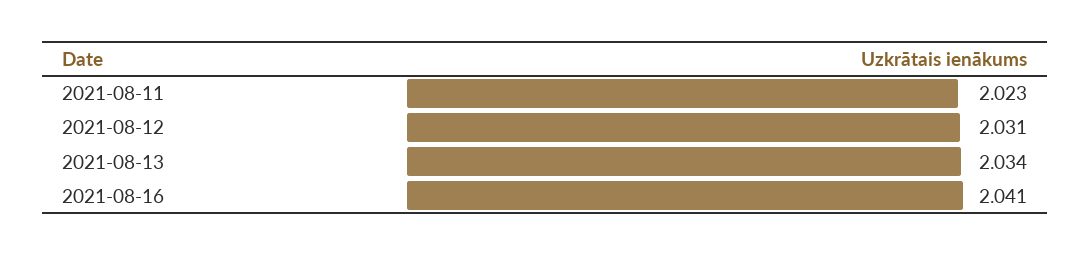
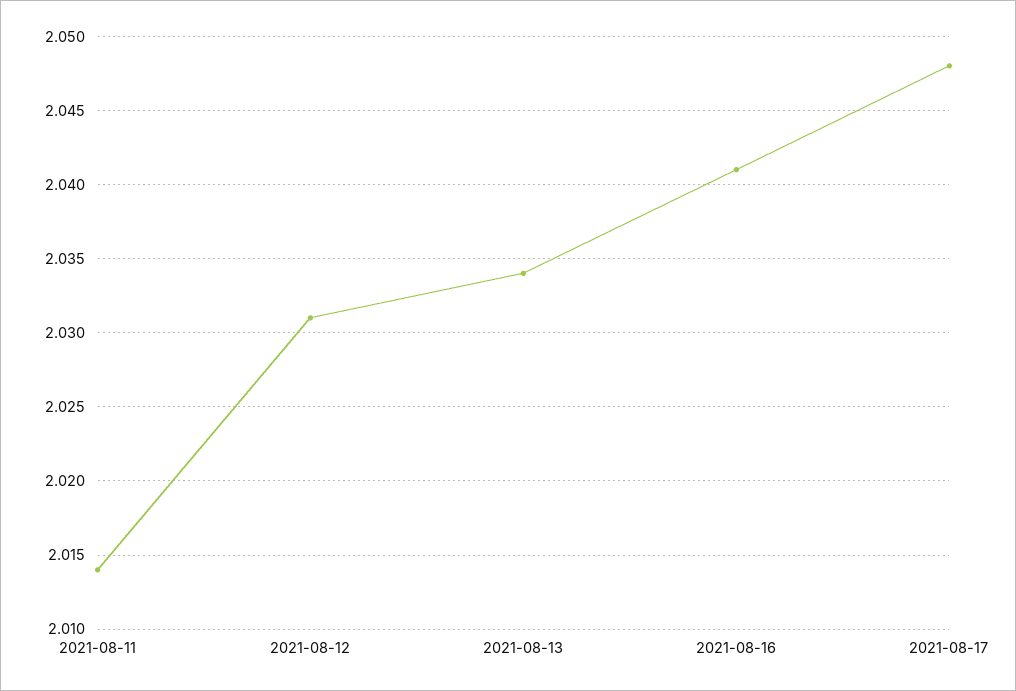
2021-08-11: 2.023 -> 2.014
2021-08-17: none -> 2.048

